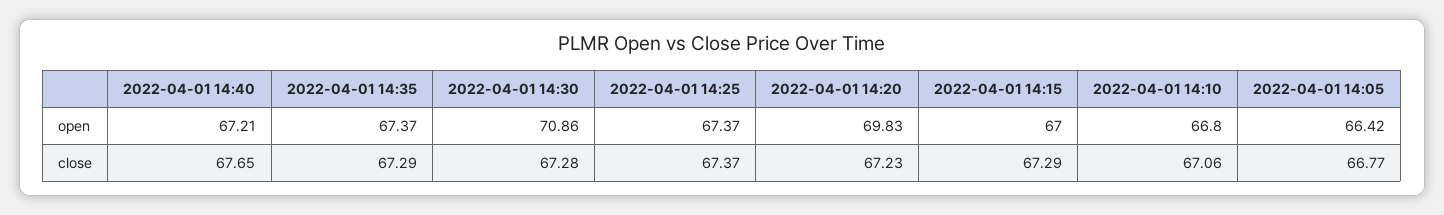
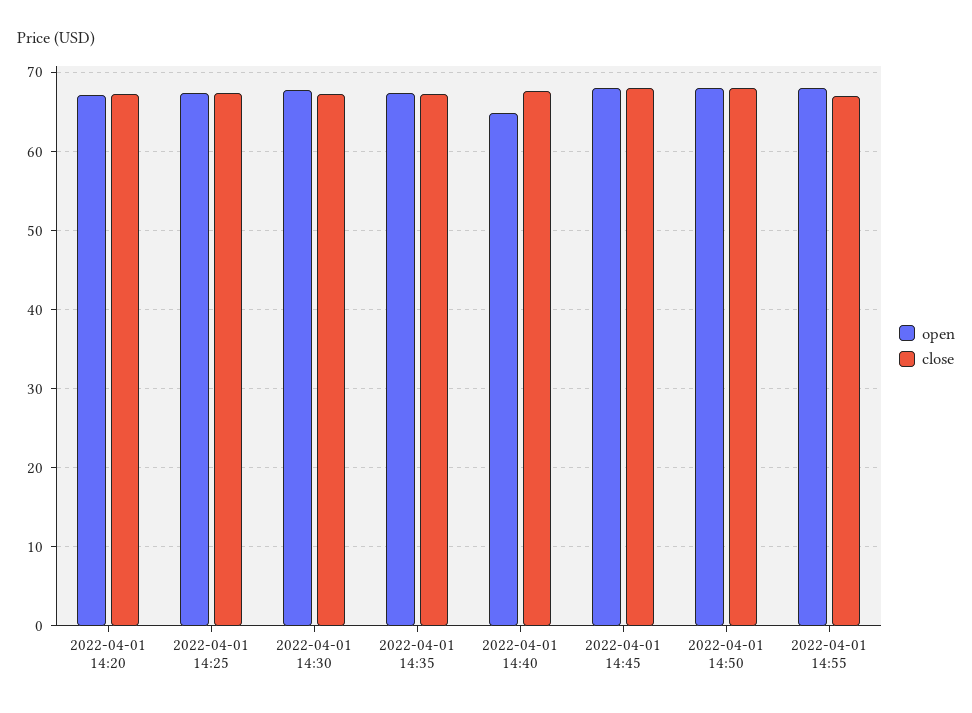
open, 2022-04-01 14:40: 67.21 -> 65
open, 2022-04-01 14:30: 70.86 -> 68
open, 2022-04-01 14:20: 69.83 -> 67
open, 2022-04-01 14:15: 67 -> none
open, 2022-04-01 14:10: 66.8 -> none
open, 2022-04-01 14:05: 66.42 -> none
close, 2022-04-01 14:15: 67.29 -> none
close, 2022-04-01 14:10: 67.06 -> none
close, 2022-04-01 14:05: 66.77 -> none
open, 2022-04-01 14:45: none -> 68
close, 2022-04-01 14:45: none -> 68
open, 2022-04-01 14:50: none -> 68
close, 2022-04-01 14:50: none -> 68
open, 2022-04-01 14:55: none -> 68
close, 2022-04-01 14:55: none -> 67

